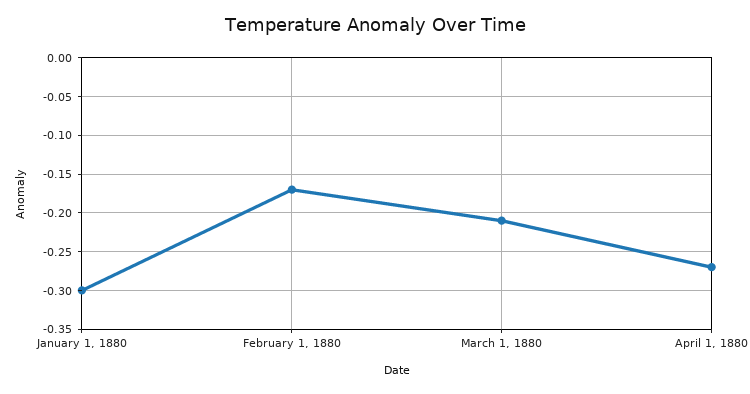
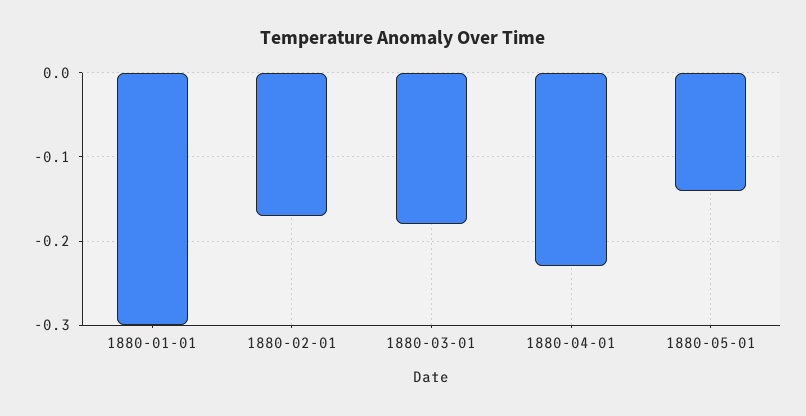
March 1, 1880: -0.21 -> -0.18
April 1, 1880: -0.27 -> -0.23
1880-05-01: none -> -0.14

